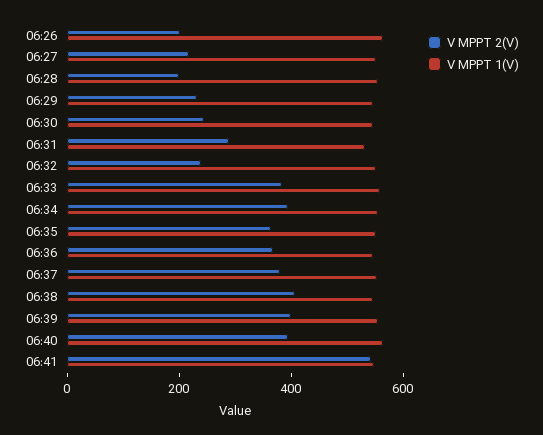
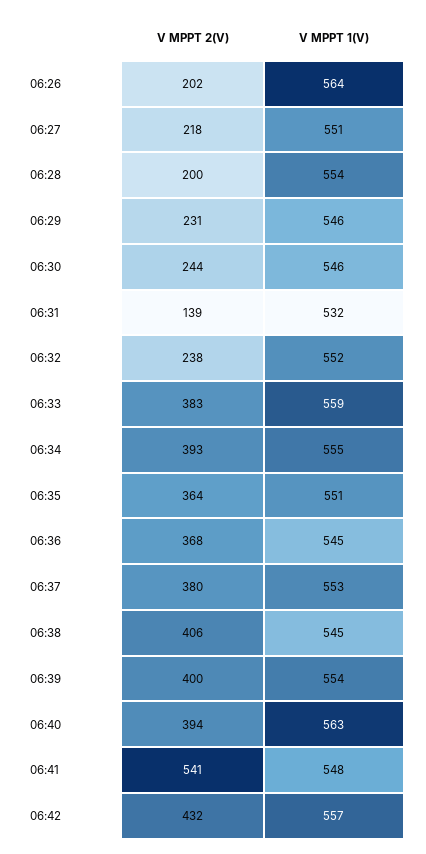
V MPPT 2(V), 06:31: 300 -> 139
V MPPT 2(V), 06:42: none -> 432
V MPPT 1(V), 06:42: none -> 557

